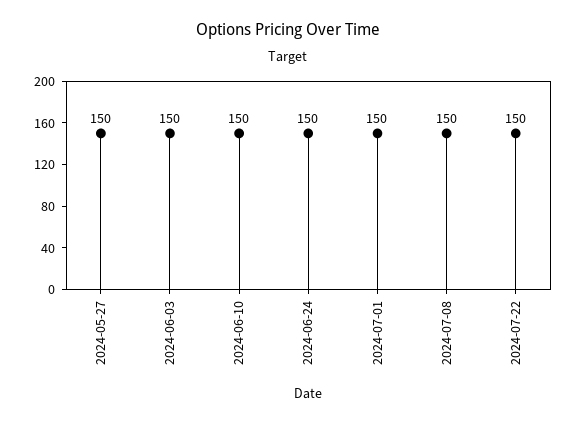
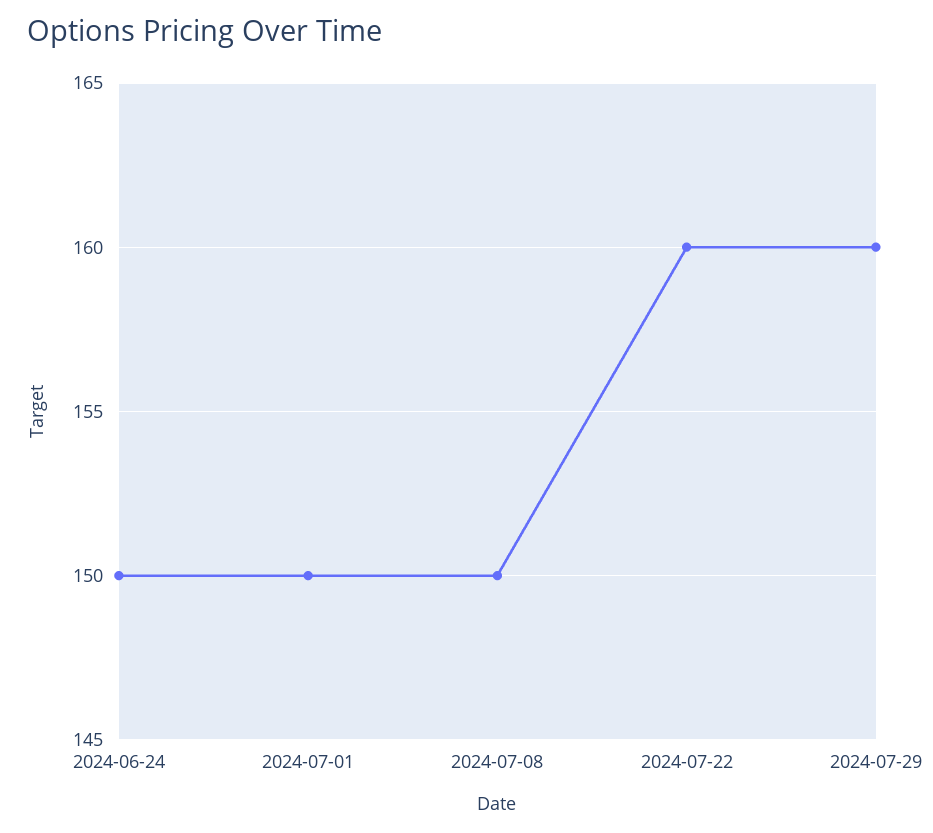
2024-05-27: 150 -> none
2024-06-03: 150 -> none
2024-06-10: 150 -> none
2024-07-22: 150 -> 160
2024-07-29: none -> 160

